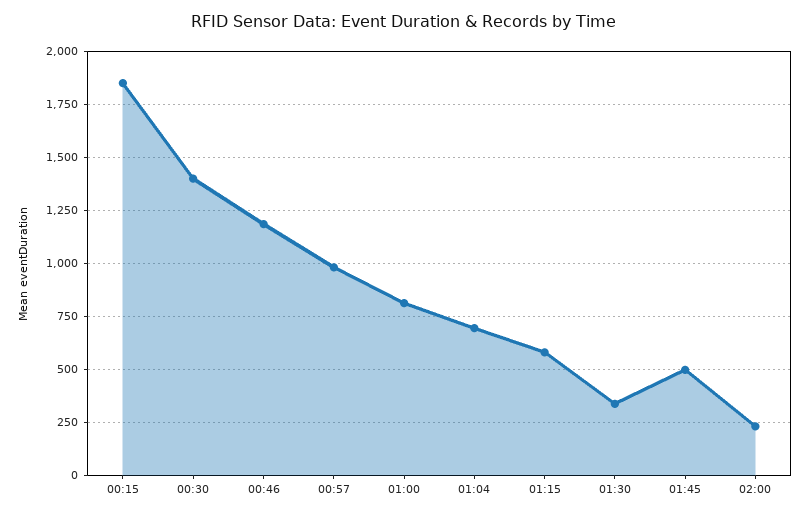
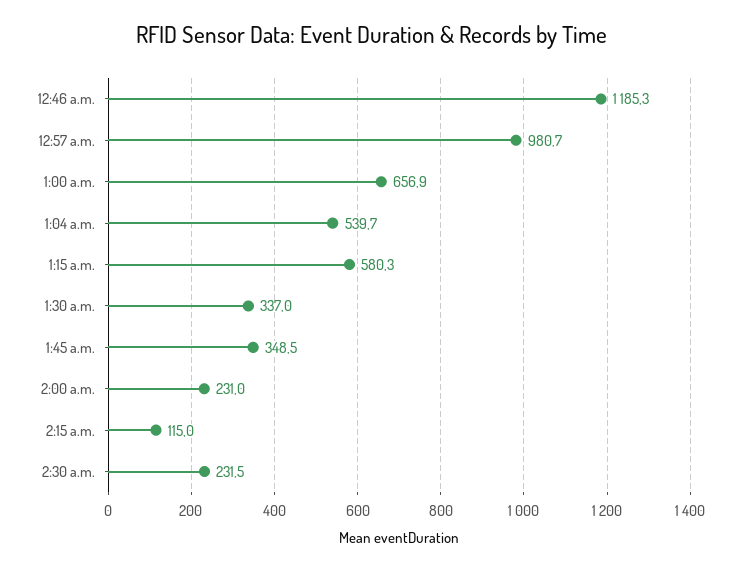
00:15: 1850 -> none
00:30: 1400 -> none
01:00: 800 -> 656.9
01:04: 700 -> 539.7
01:45: 500 -> 348.5
2:15 a.m.: none -> 115
2:30 a.m.: none -> 231.5

